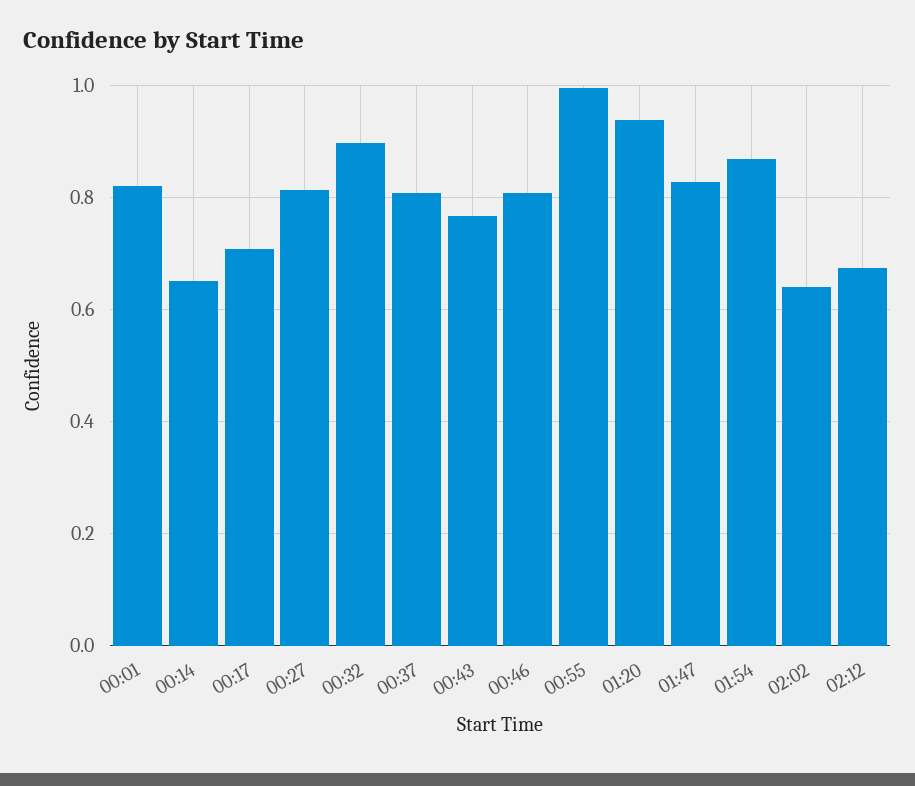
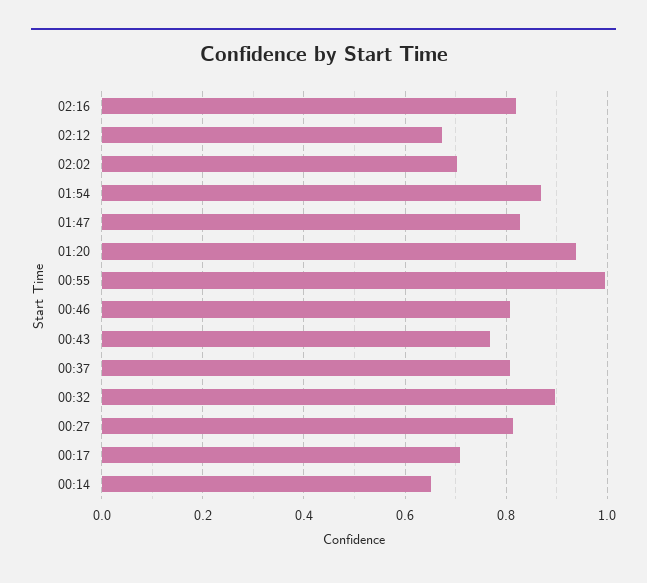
00:01: 0.82 -> none
02:02: 0.64 -> 0.7
02:16: none -> 0.82

